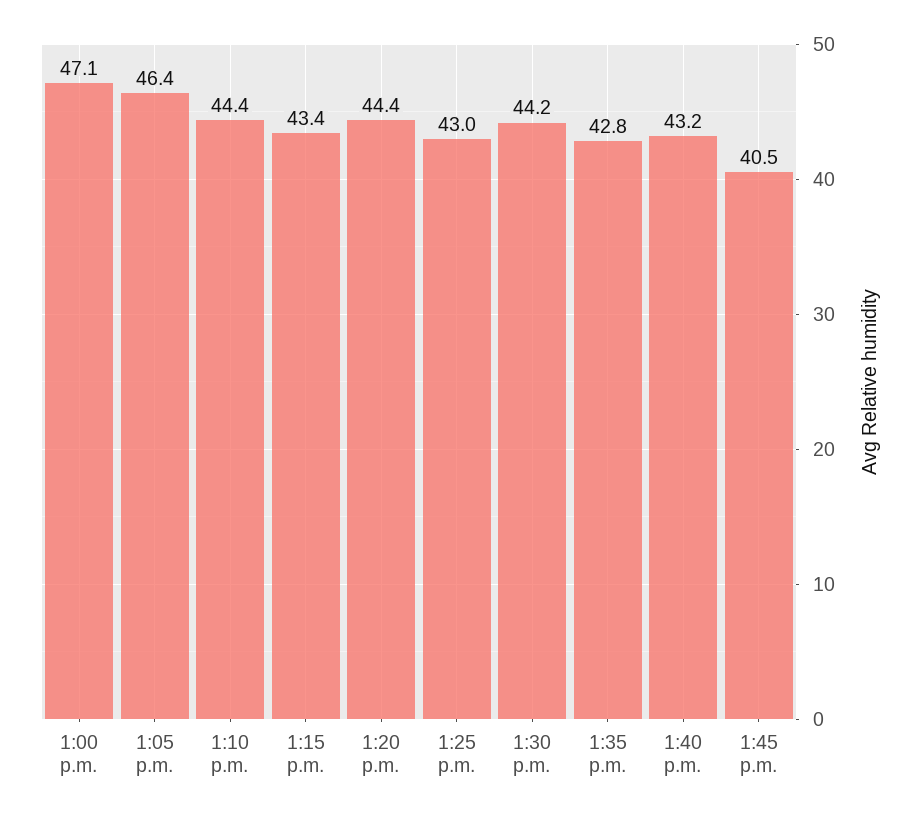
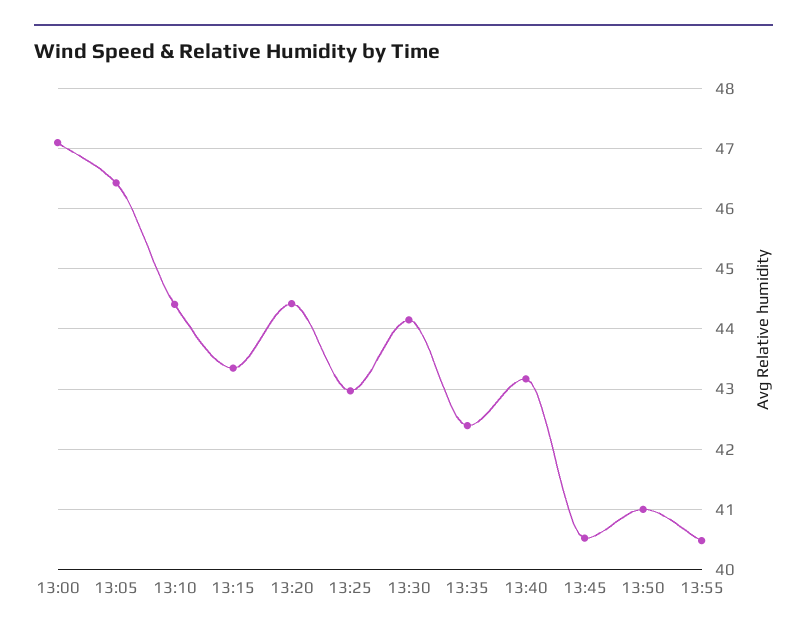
1:35 p.m.: 42.8 -> 42.4
13:50: none -> 41
13:55: none -> 40.5

